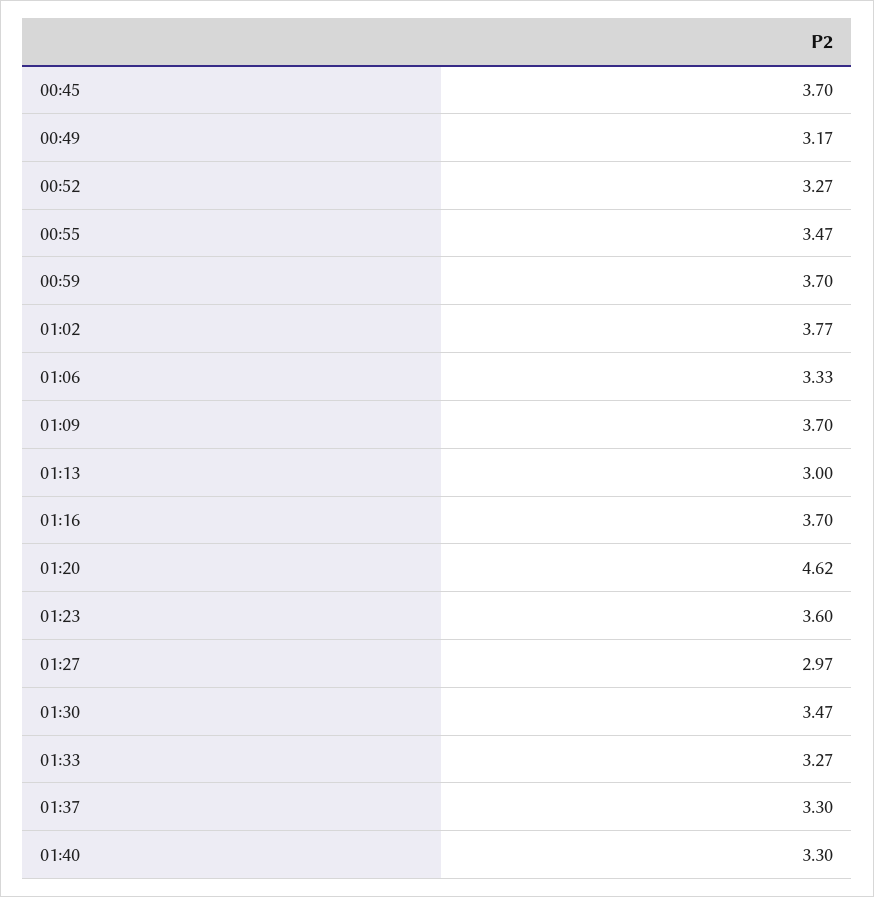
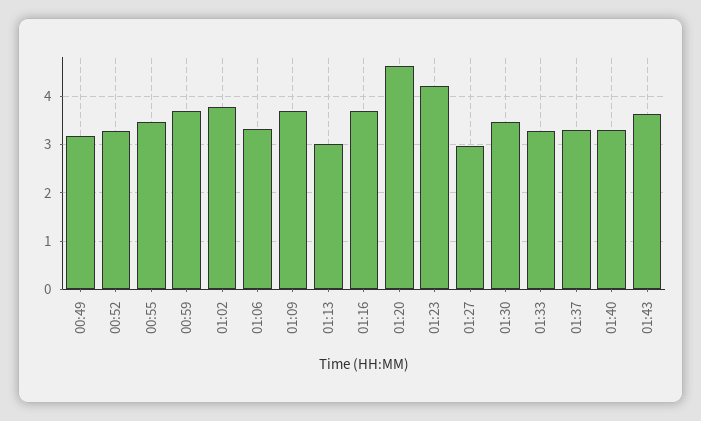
00:45: 3.7 -> none
01:23: 3.6 -> 4.2
01:43: none -> 3.6

